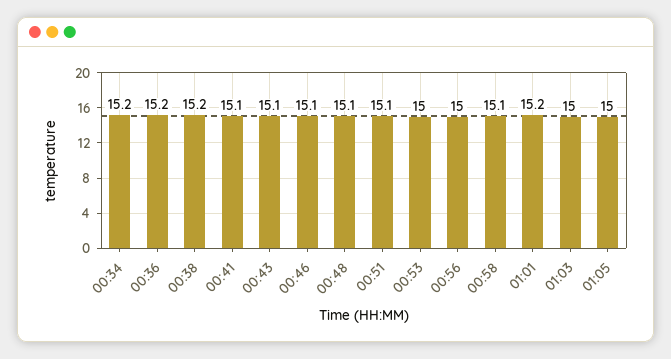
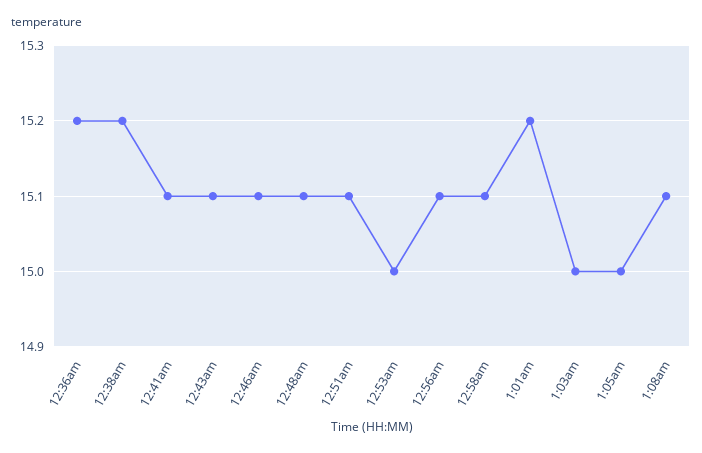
00:34: 15.2 -> none
00:56: 15 -> 15.1
1:08am: none -> 15.1

